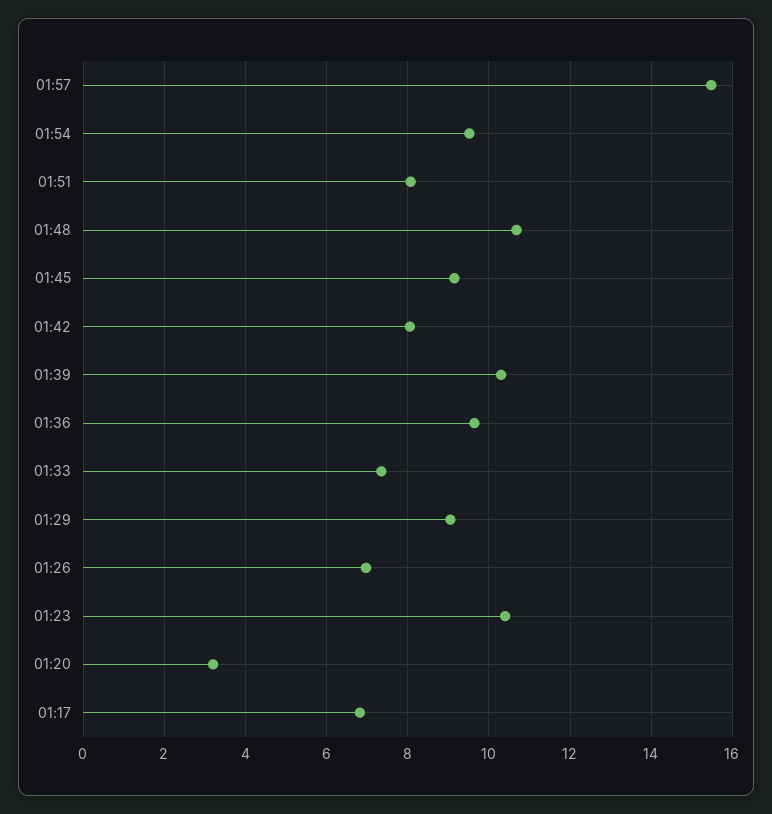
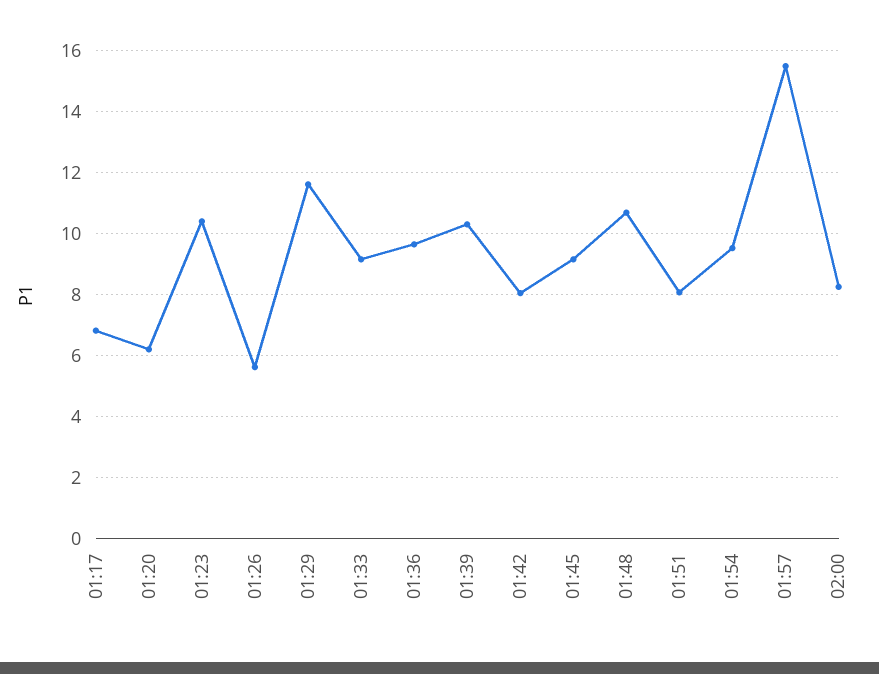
01:33: 7.4 -> 9.2
01:29: 9 -> 11.6
01:26: 7 -> 5.6
01:20: 3.2 -> 6.2
02:00: none -> 8.2

